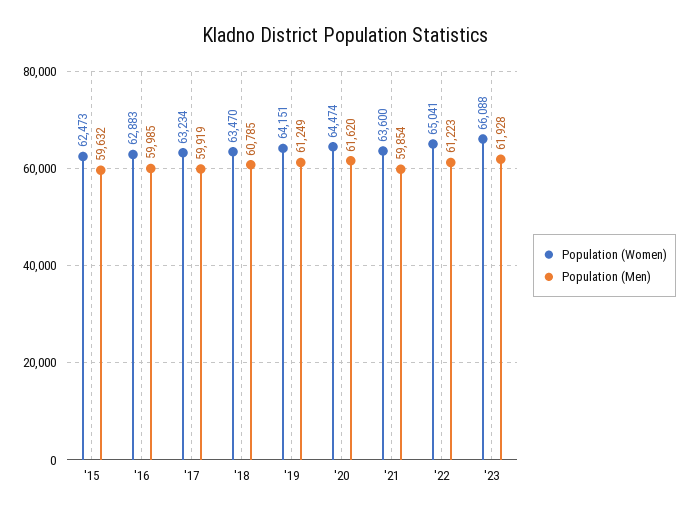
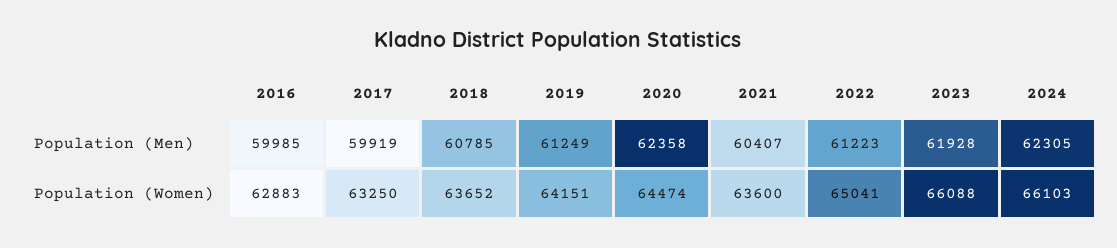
Population (Women), '15: 62473 -> none
Population (Men), '15: 59632 -> none
Population (Women), '17: 63234 -> 63250
Population (Women), '18: 63470 -> 63652
Population (Men), '20: 61620 -> 62358
Population (Men), '21: 59854 -> 60407
Population (Men), 2024: none -> 62305
Population (Women), 2024: none -> 66103

